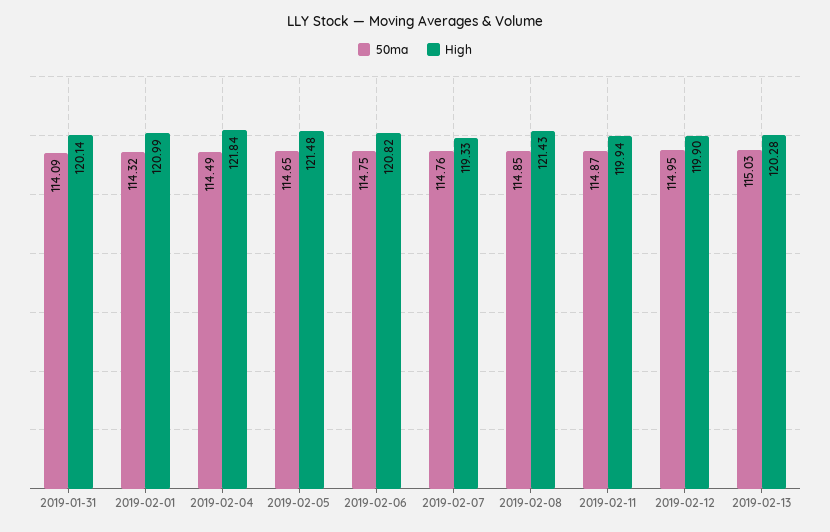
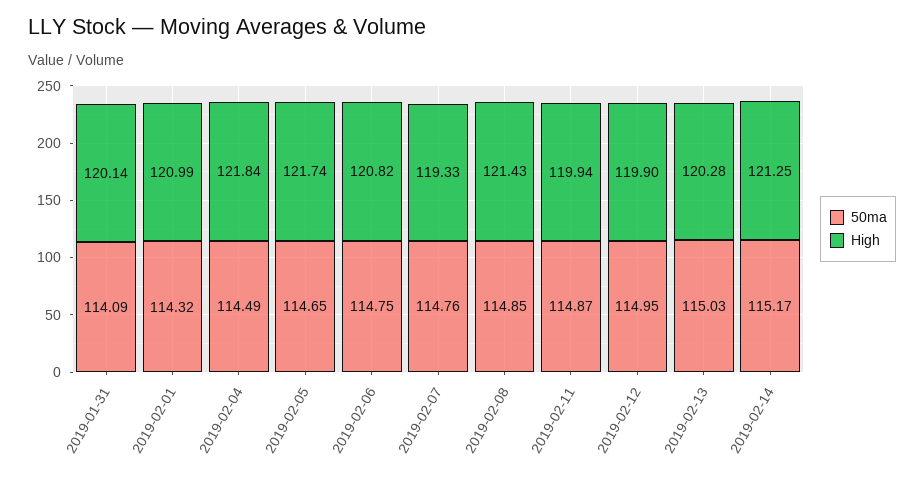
High, 2019-02-05: 121.48 -> 121.74
50ma, 2019-02-14: none -> 115.17
High, 2019-02-14: none -> 121.25

